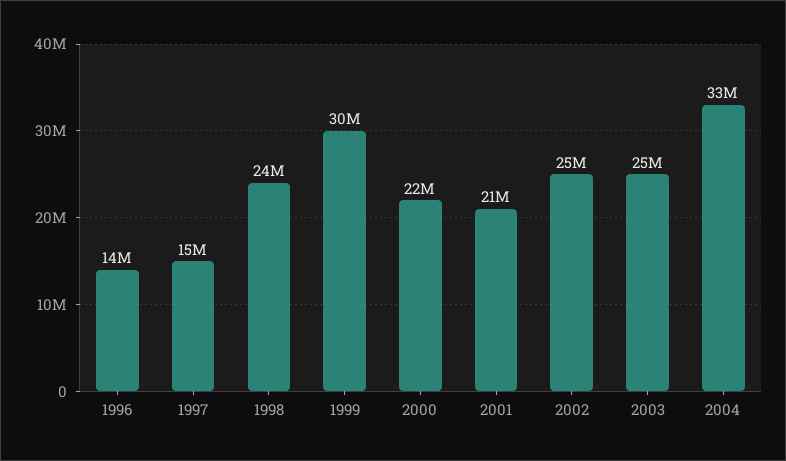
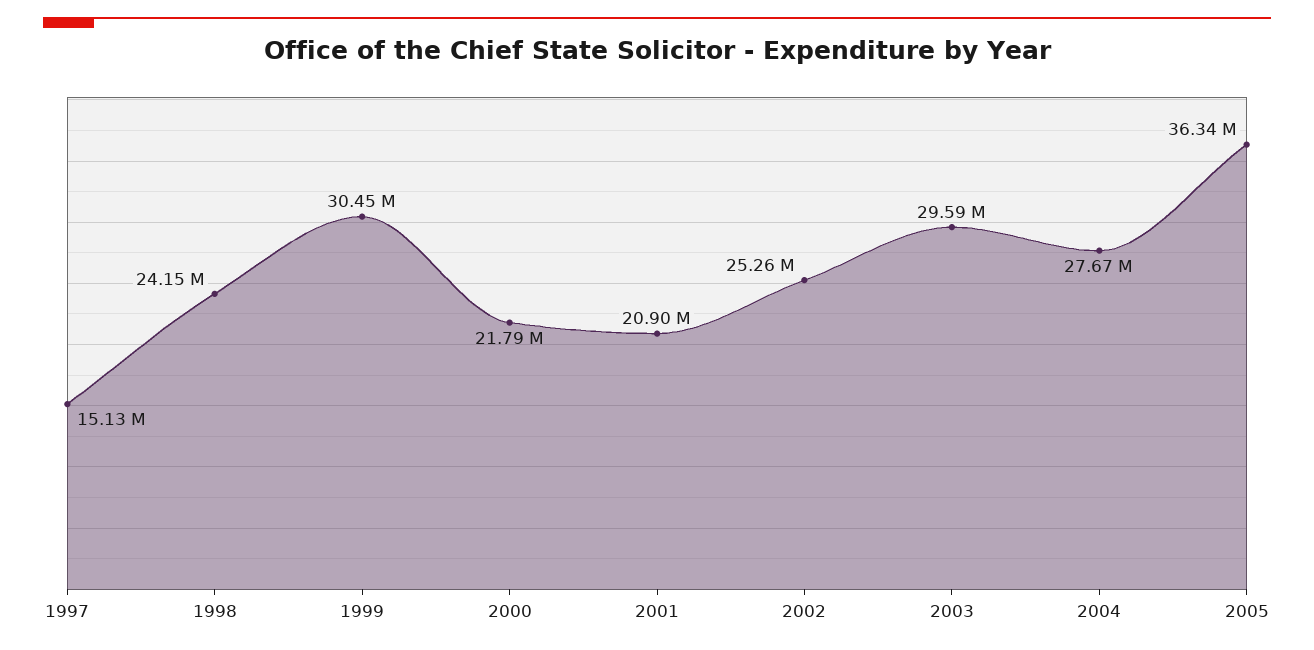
1996: 14000000 -> none
2003: 25000000 -> 29590000
2004: 33000000 -> 27670000
2005: none -> 36340000

